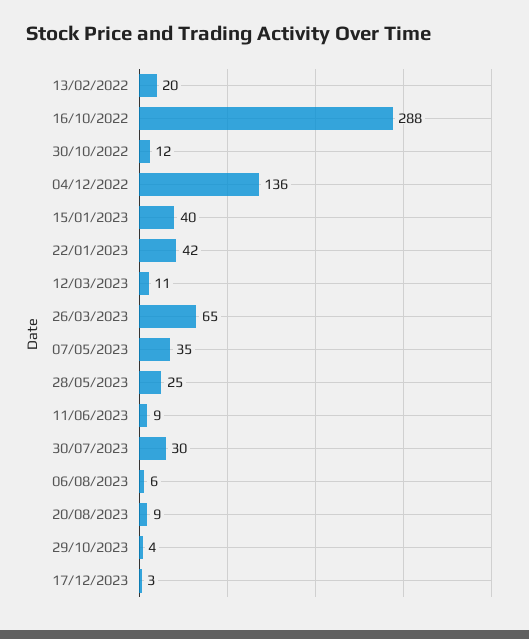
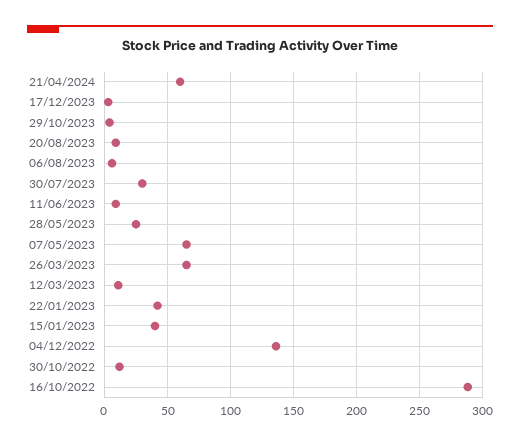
13/02/2022: 20 -> none
07/05/2023: 35 -> 65
21/04/2024: none -> 60

